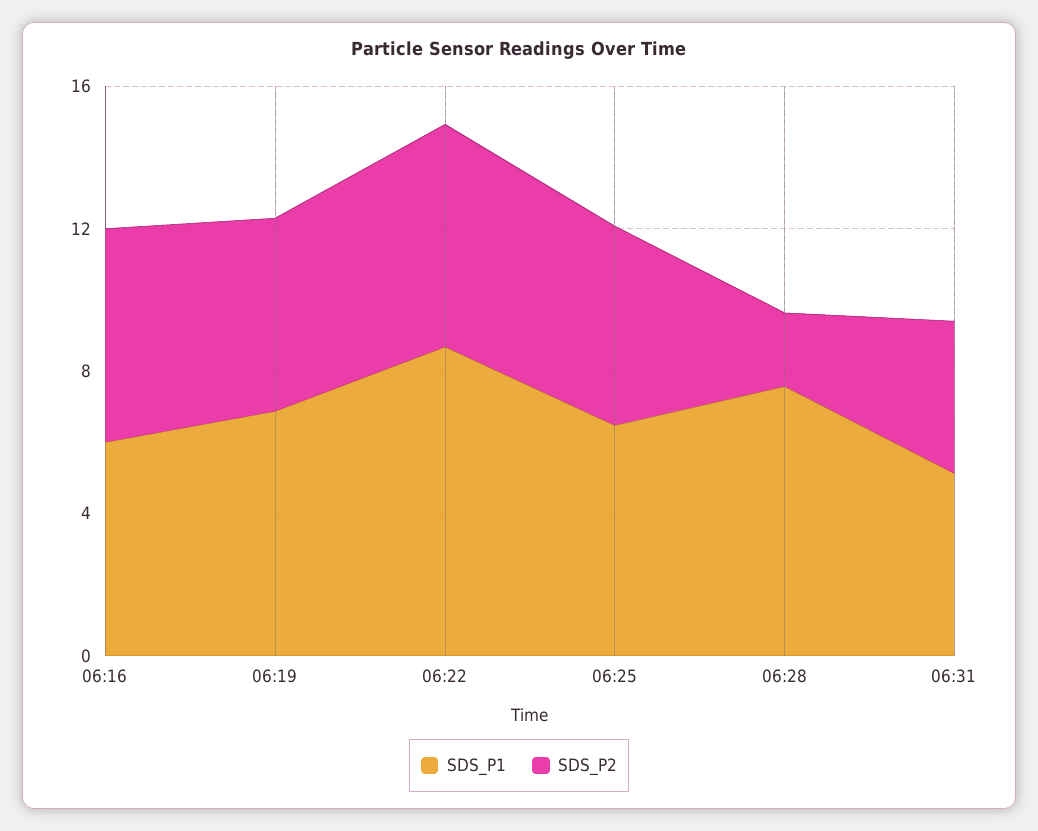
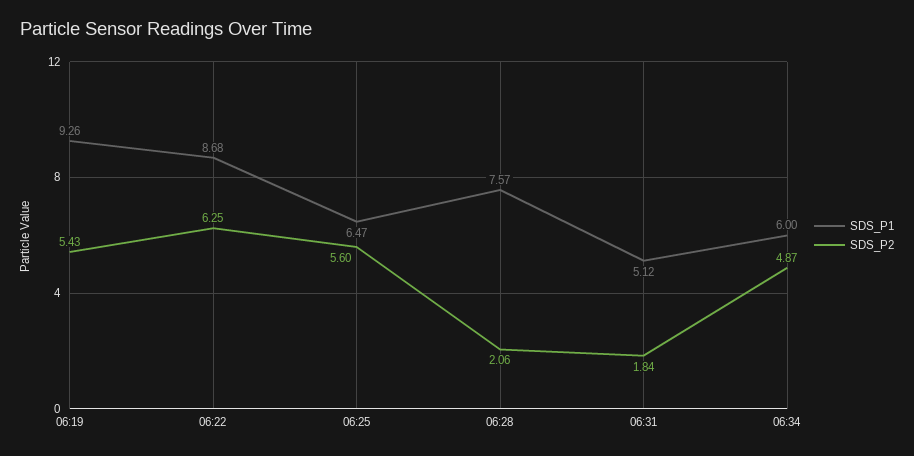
SDS_P1, 06:16: 6 -> none
SDS_P2, 06:16: 6 -> none
SDS_P1, 06:19: 7 -> 9.26
SDS_P2, 06:31: 4 -> 1.84
SDS_P1, 06:34: none -> 6
SDS_P2, 06:34: none -> 4.87

